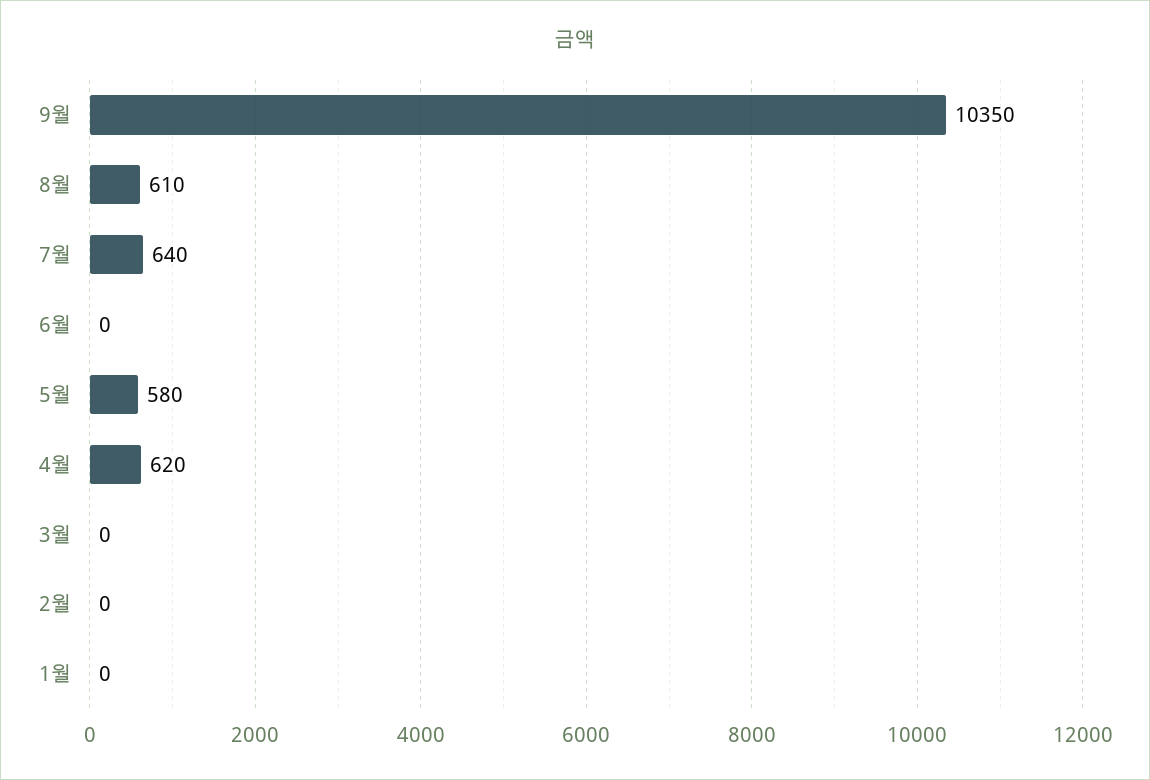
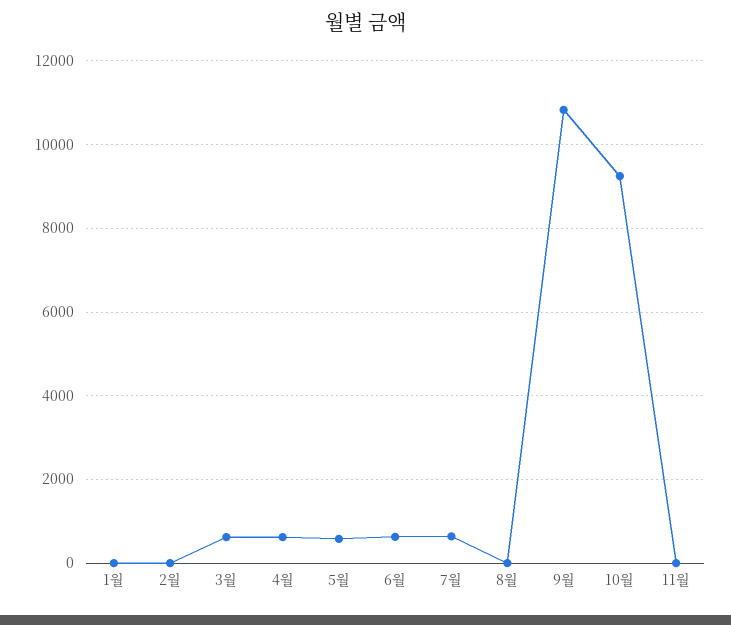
9월: 10350 -> 10800
8월: 610 -> 0
6월: 0 -> 600
3월: 0 -> 600
10월: none -> 9200
11월: none -> 0

